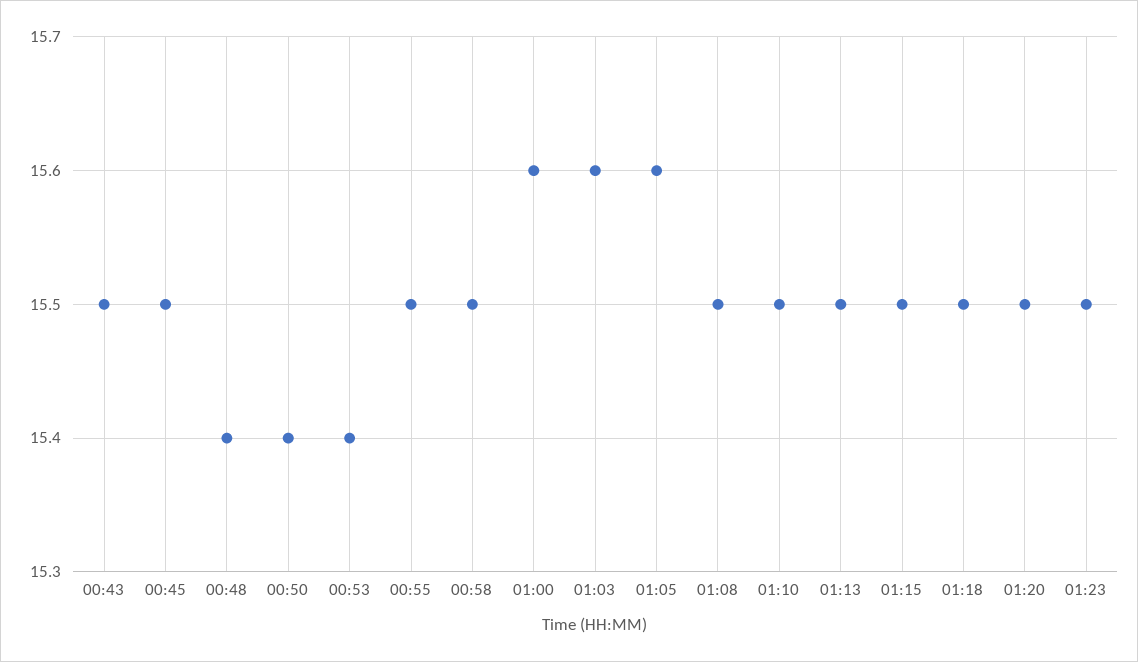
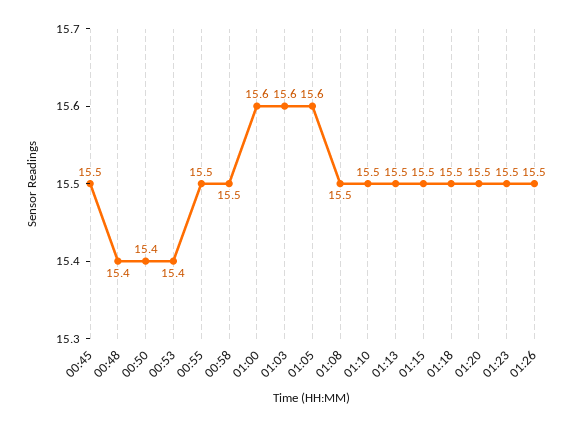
00:43: 15.5 -> none
01:26: none -> 15.5

